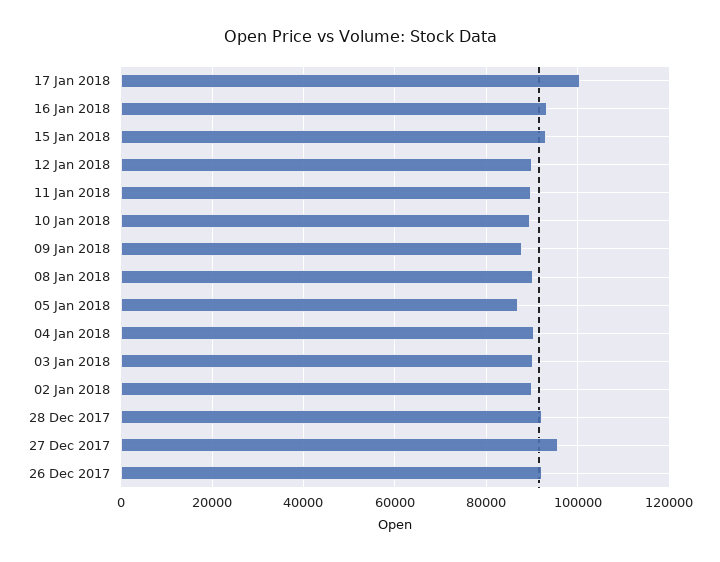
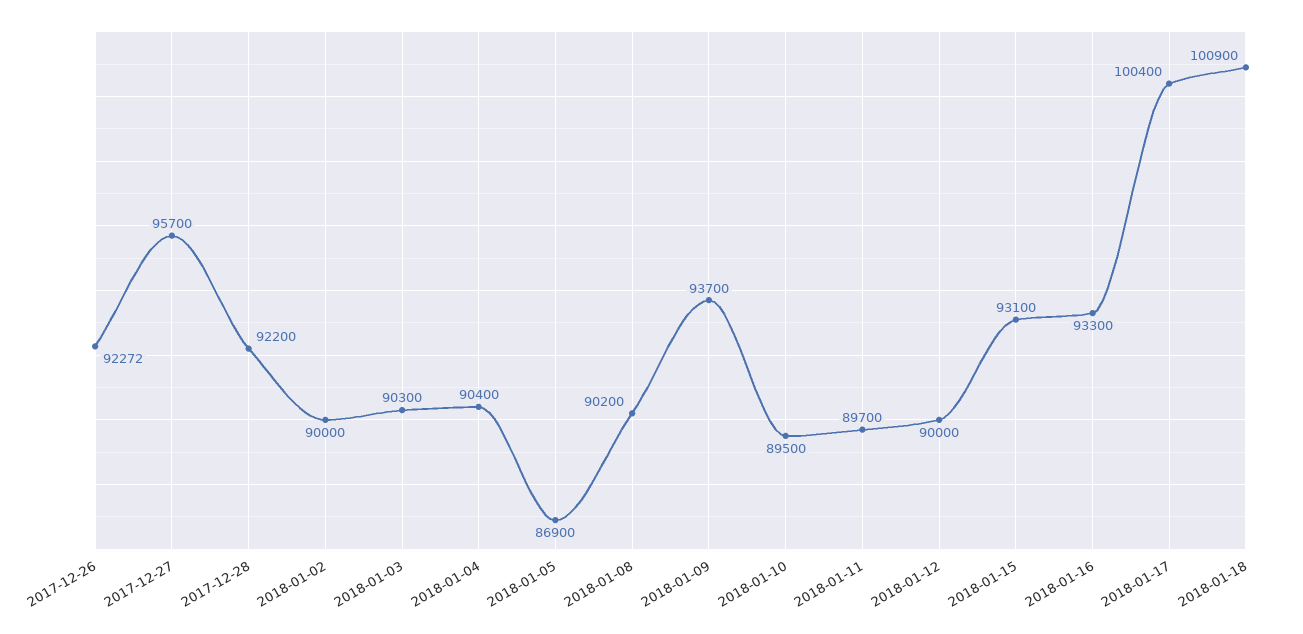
09 Jan 2018: 88000 -> 93700
2018-01-18: none -> 100900

